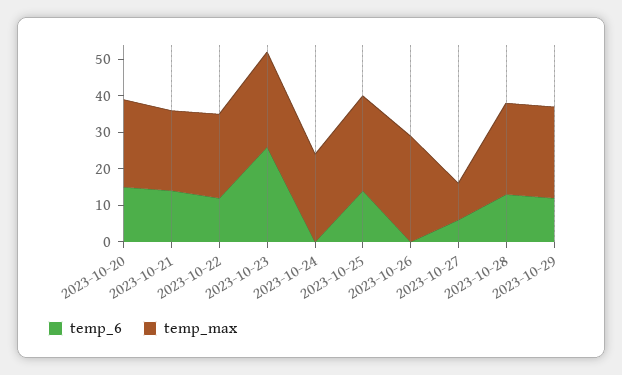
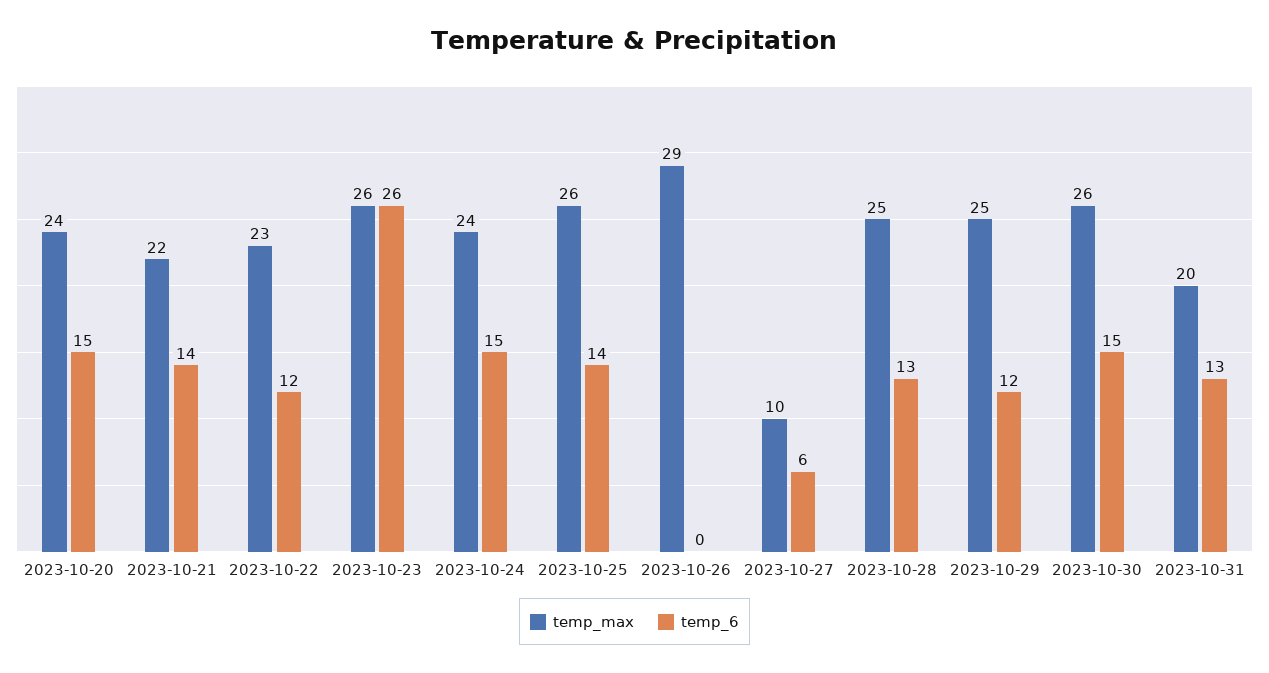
temp_6, 2023-10-24: 0 -> 15
temp_max, 2023-10-30: none -> 26
temp_6, 2023-10-30: none -> 15
temp_max, 2023-10-31: none -> 20
temp_6, 2023-10-31: none -> 13

